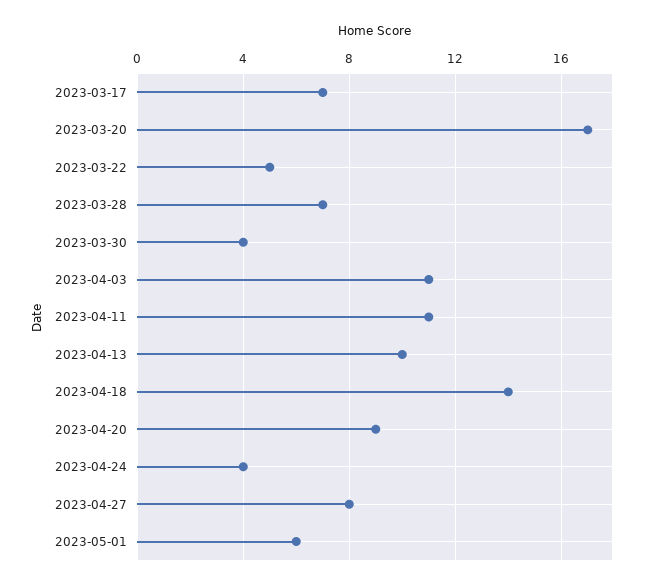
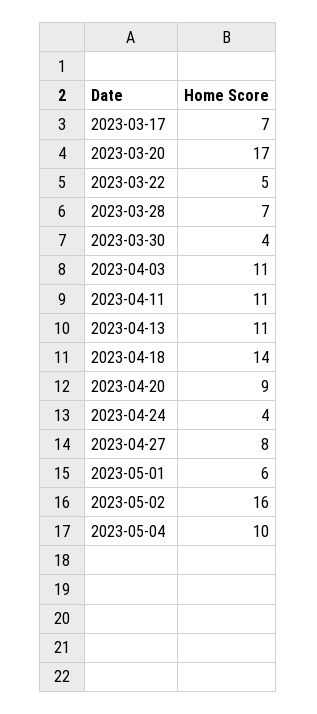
2023-04-13: 10 -> 11
2023-05-02: none -> 16
2023-05-04: none -> 10

